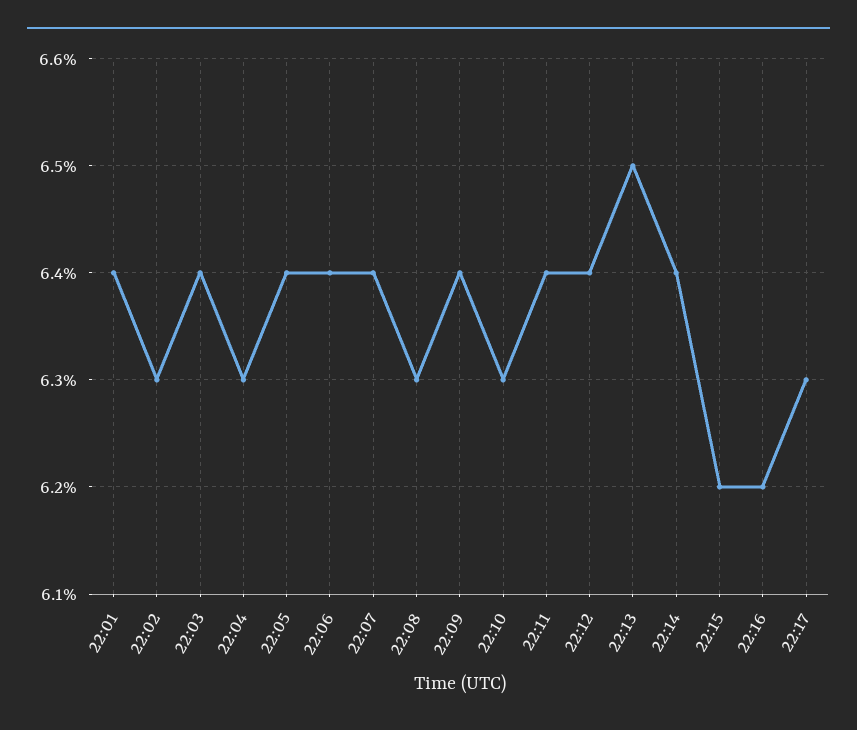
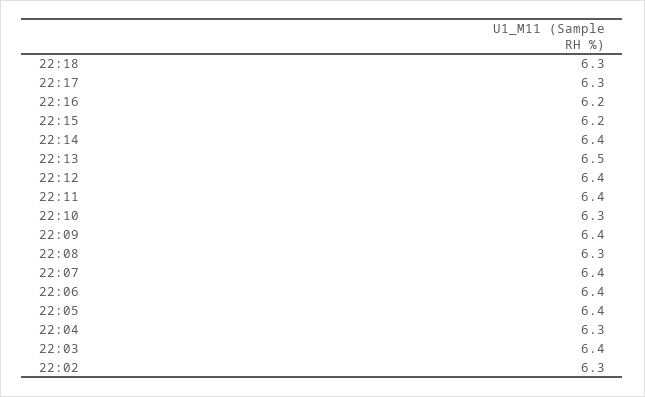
22:01: 6.4 -> none
22:18: none -> 6.3

